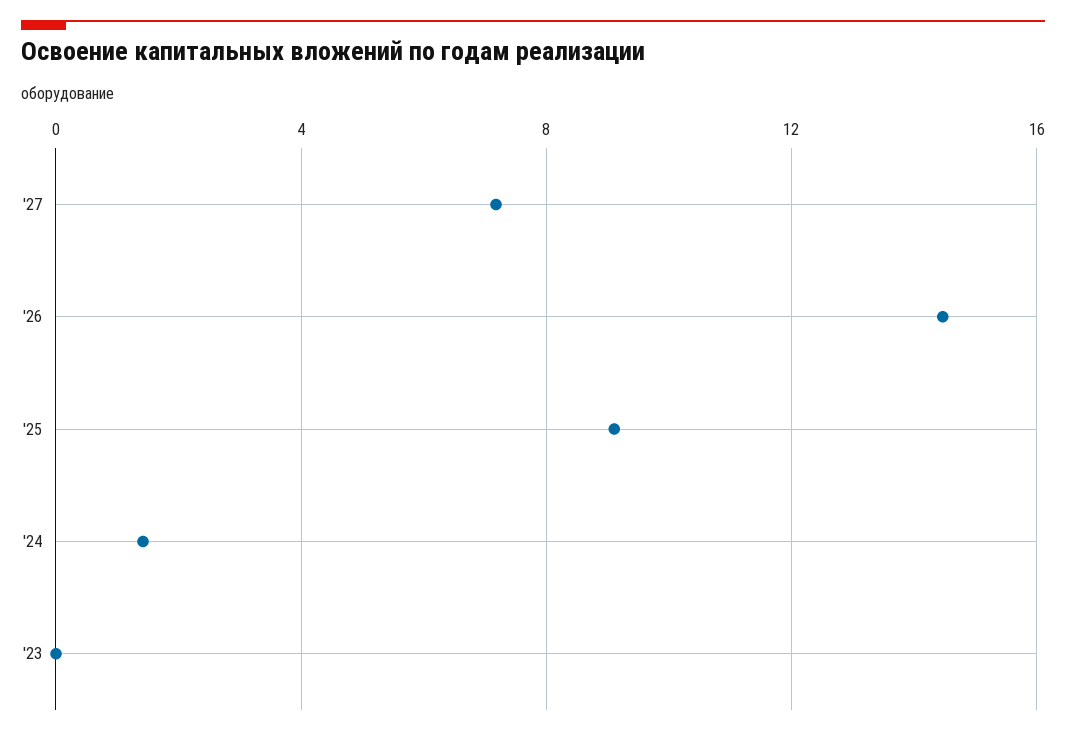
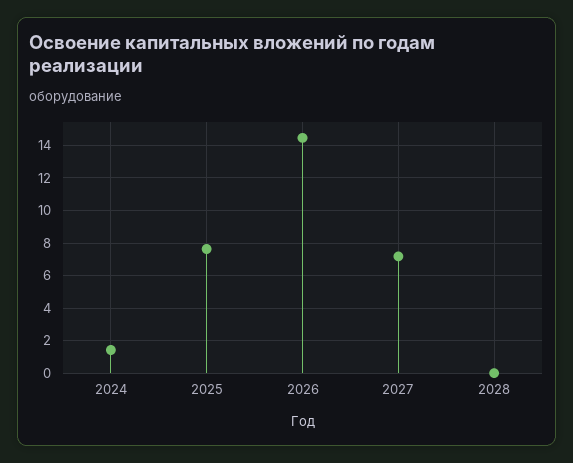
'25: 9 -> 7.5
'23: 0 -> none
2028: none -> 0

